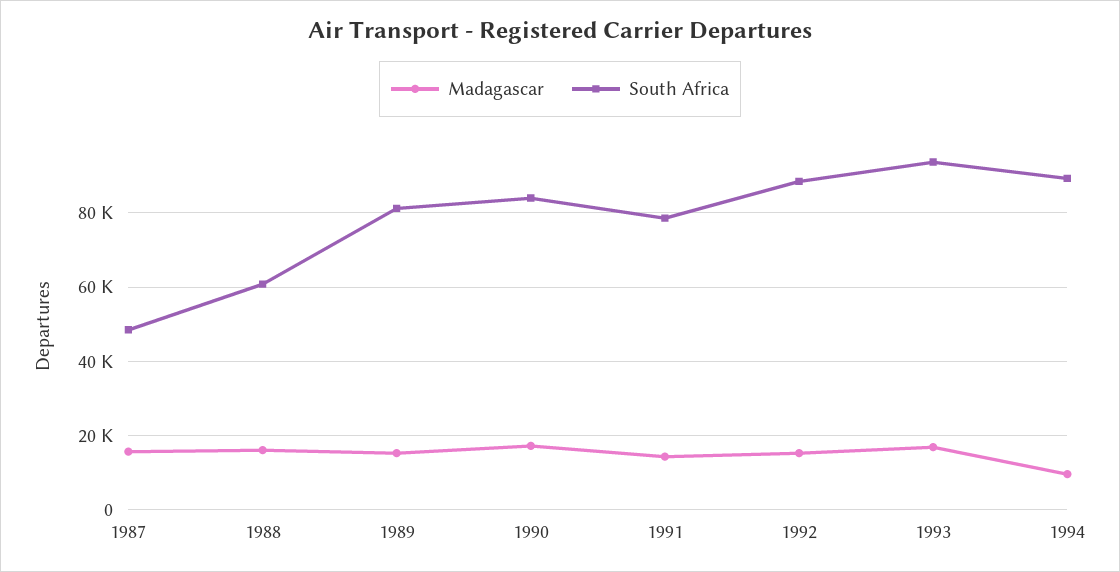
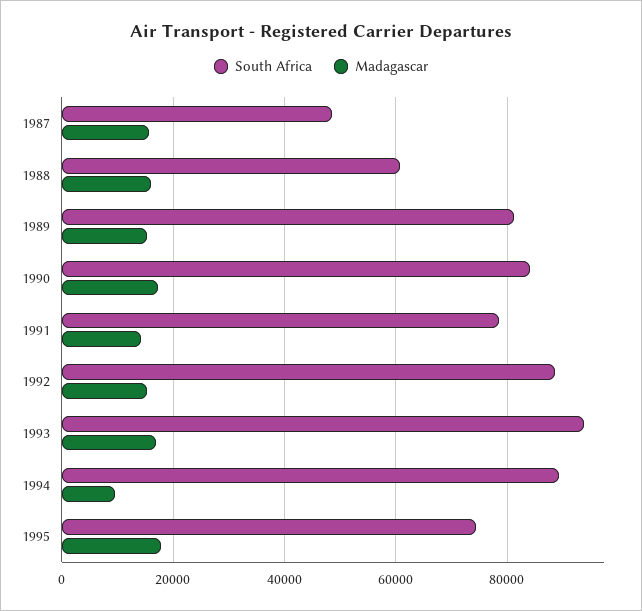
South Africa, 1995: none -> 74000
Madagascar, 1995: none -> 18000

